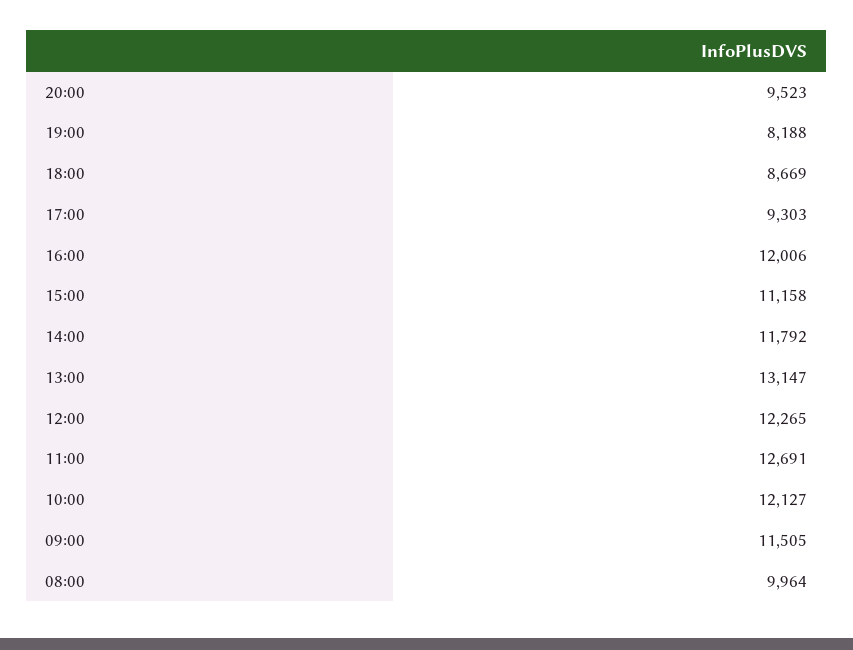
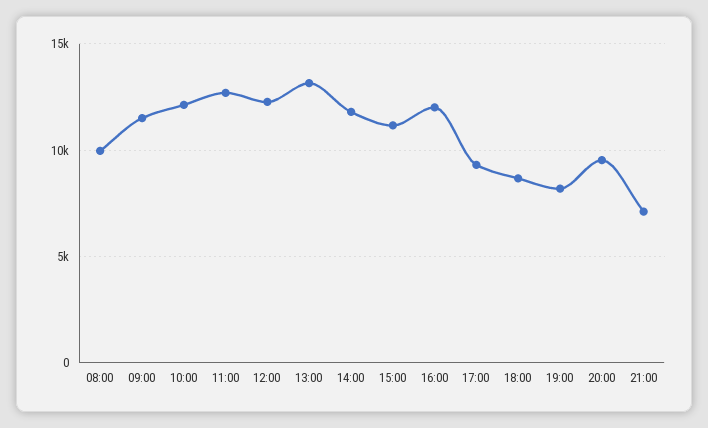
21:00: none -> 7000

